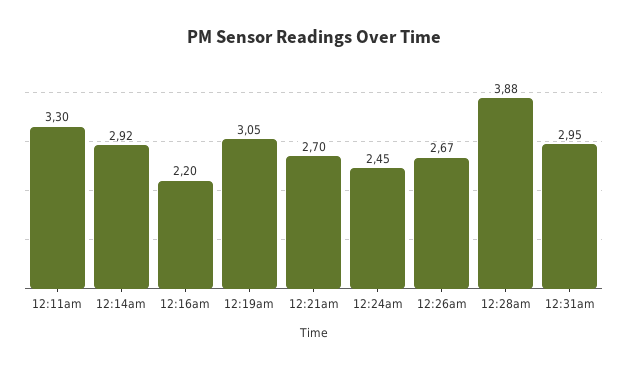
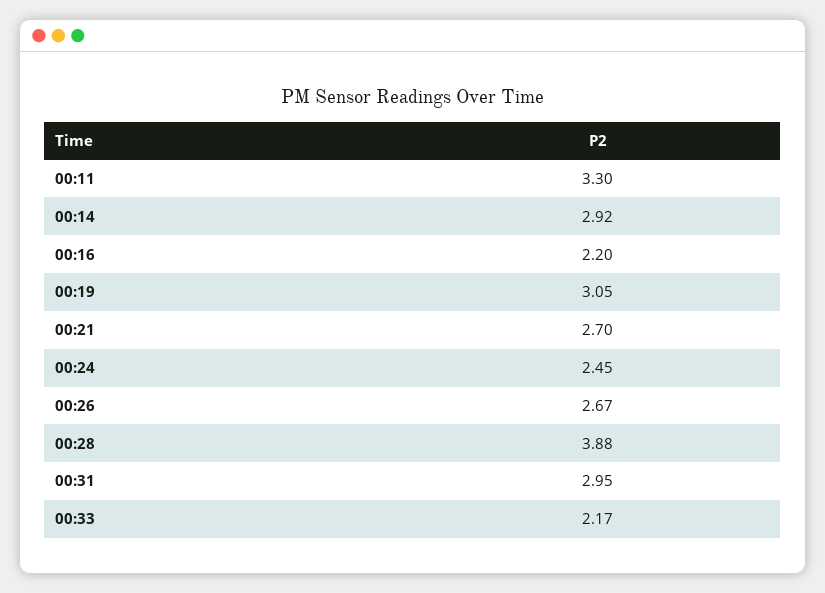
00:33: none -> 2.17

